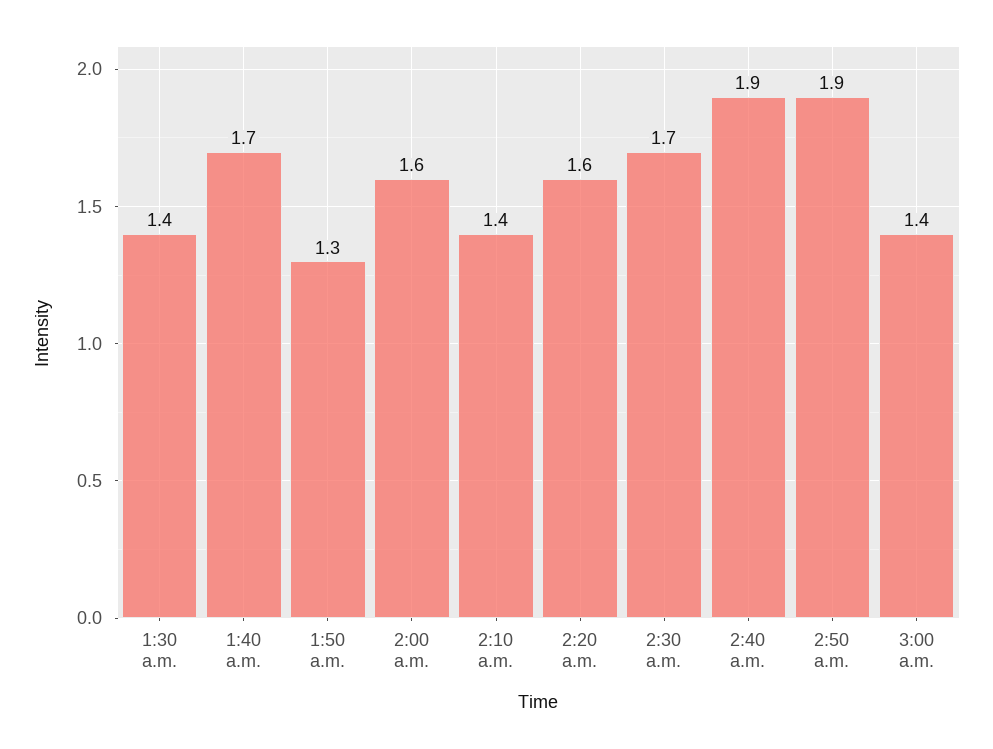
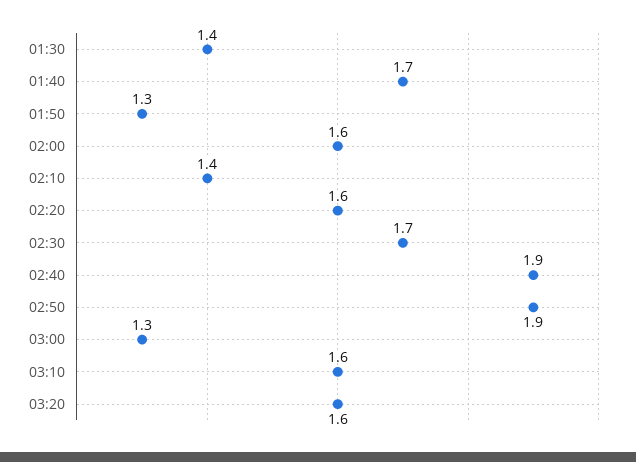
3:00 a.m.: 1.4 -> 1.3
03:10: none -> 1.6
03:20: none -> 1.6

